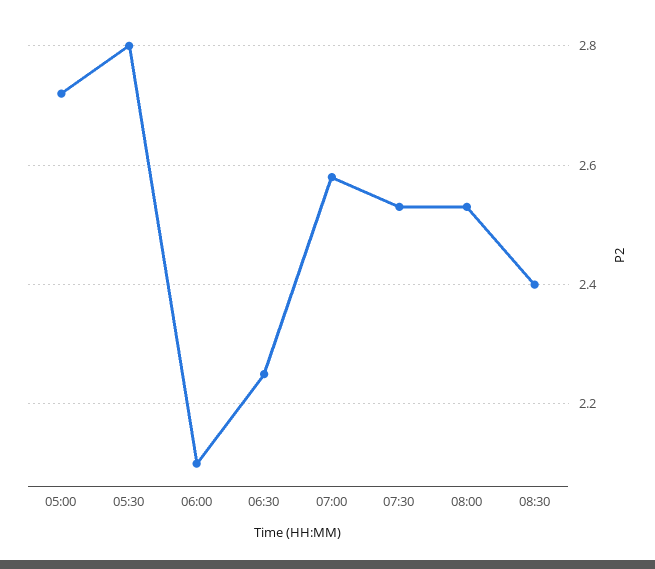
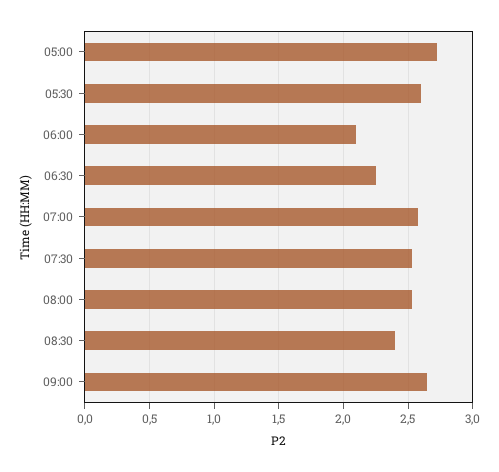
05:30: 2.8 -> 2.6
09:00: none -> 2.65

